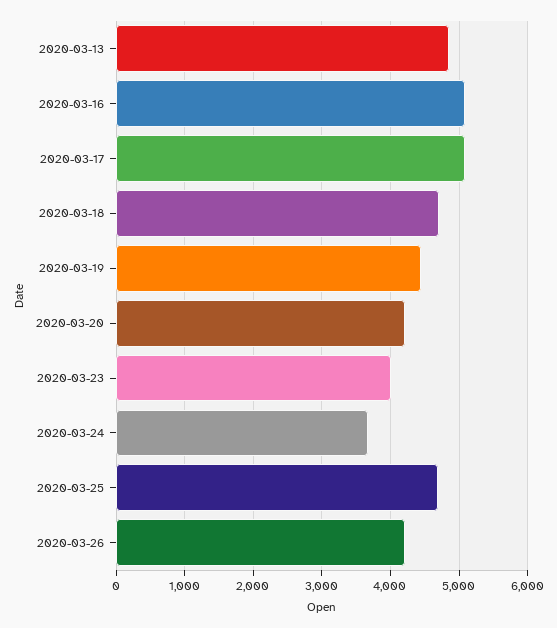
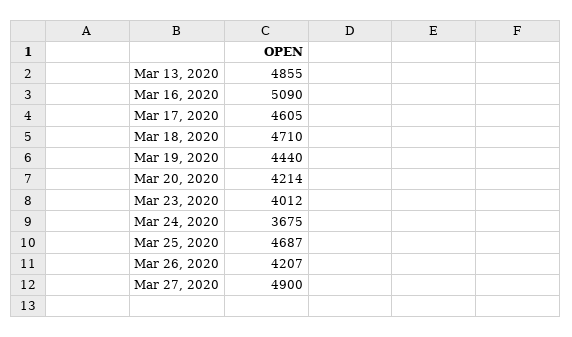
2020-03-17: 5100 -> 4605
Mar 27, 2020: none -> 4900

